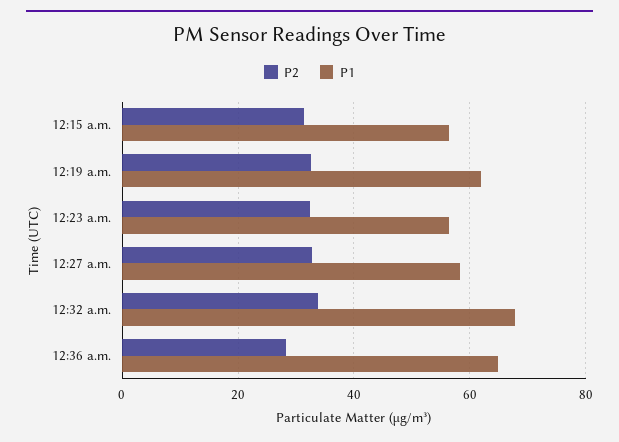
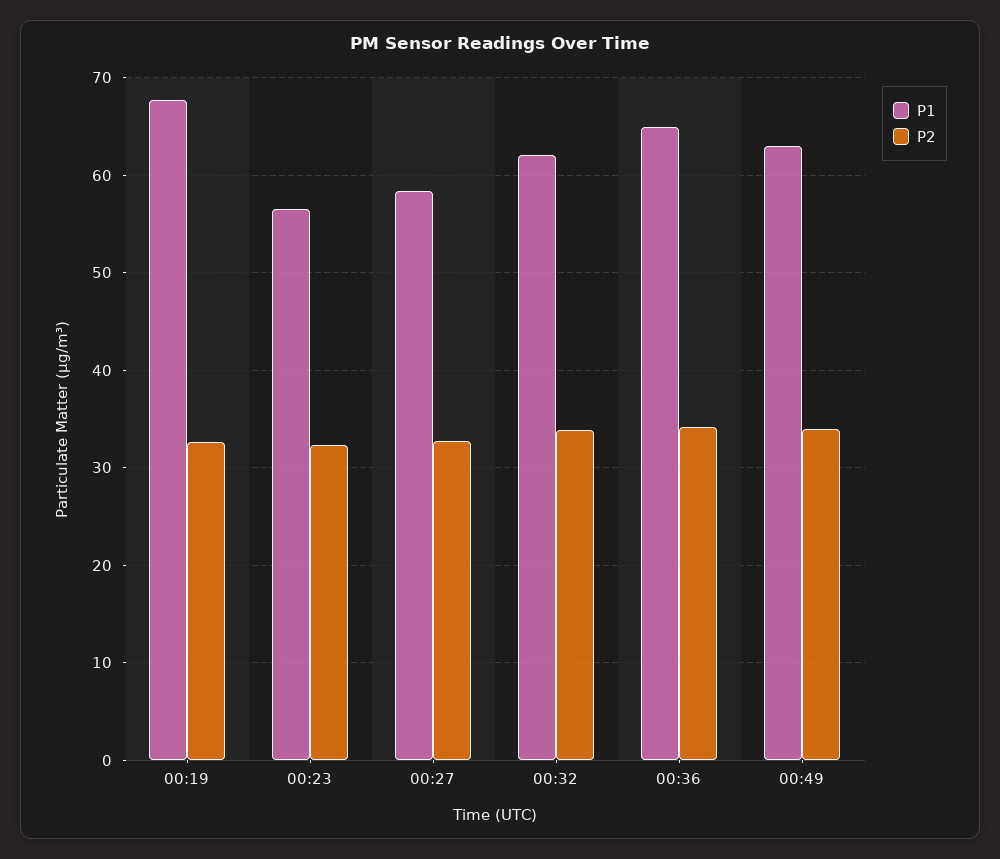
P2, 12:15 a.m.: 32 -> none
P1, 12:15 a.m.: 56 -> none
P1, 12:19 a.m.: 62 -> 68
P1, 12:32 a.m.: 68 -> 62
P2, 12:36 a.m.: 28 -> 34
P1, 00:49: none -> 63
P2, 00:49: none -> 34

